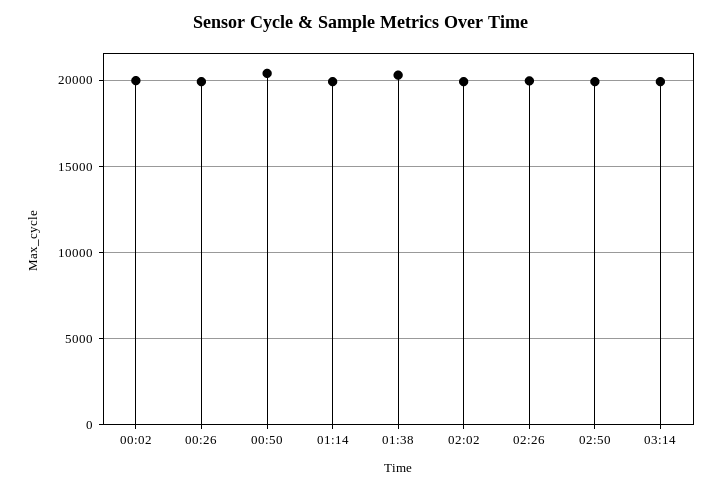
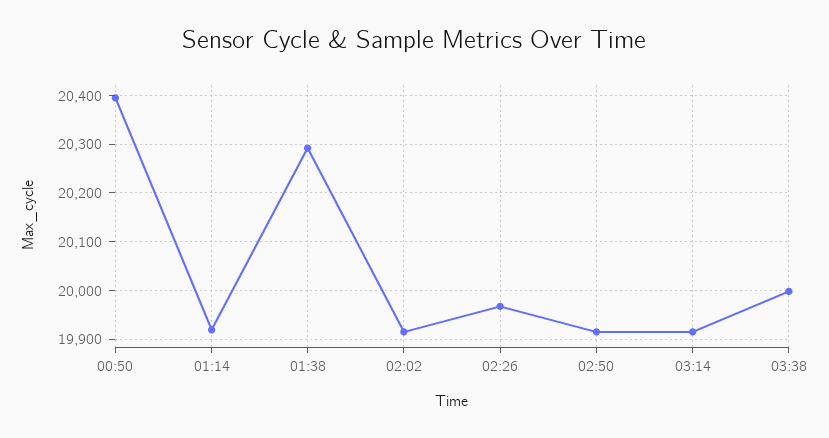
00:02: 20000 -> none
00:26: 20000 -> none
03:38: none -> 20000

